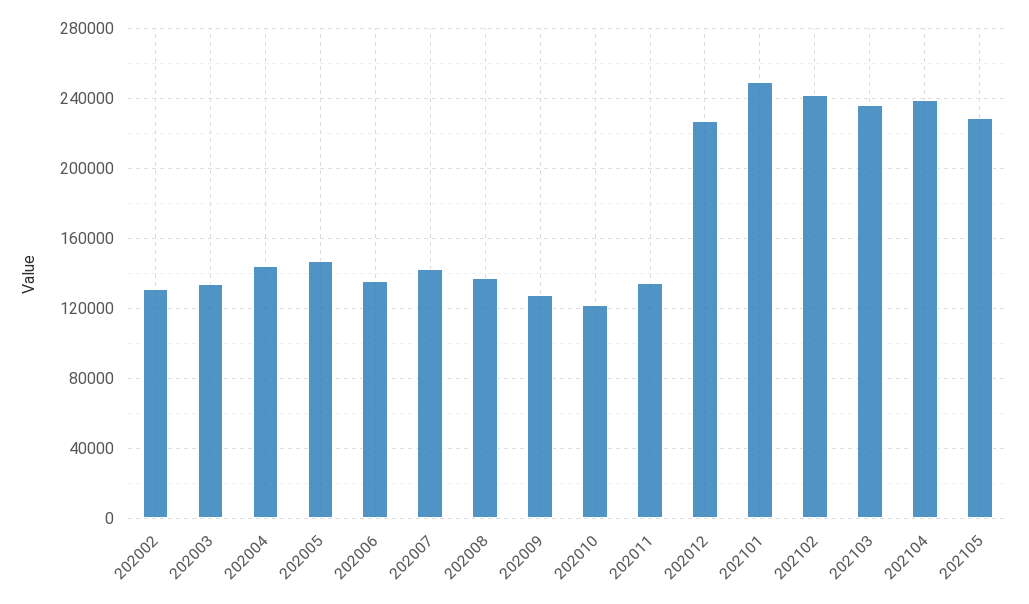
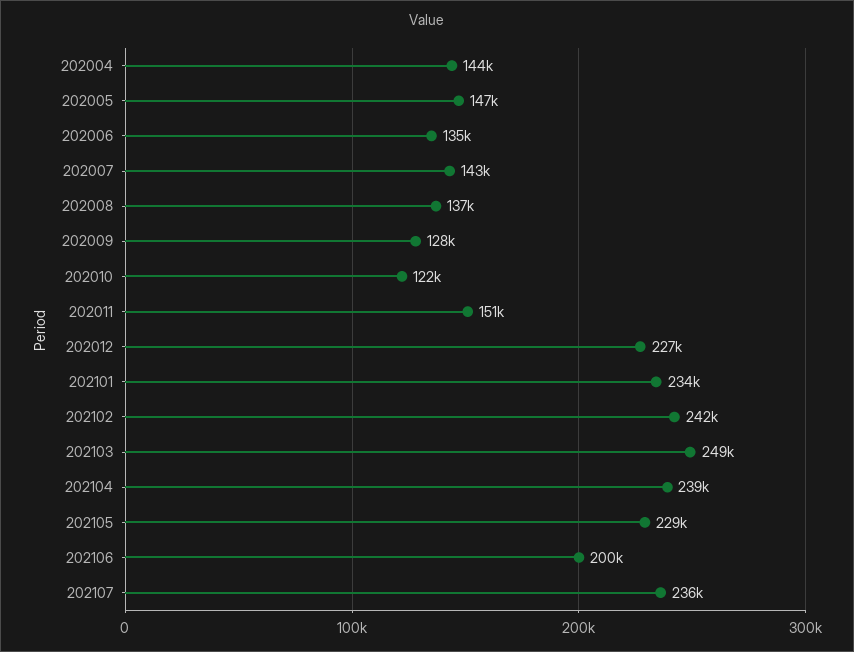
202002: 130000 -> none
202003: 135000 -> none
202011: 135000 -> 151000
202101: 250000 -> 234000
202103: 235000 -> 249000
202106: none -> 200000
202107: none -> 236000

